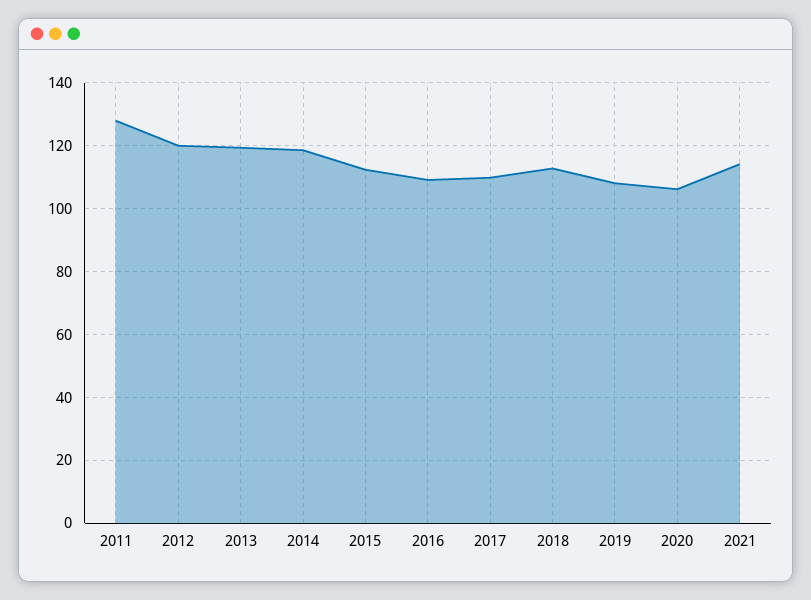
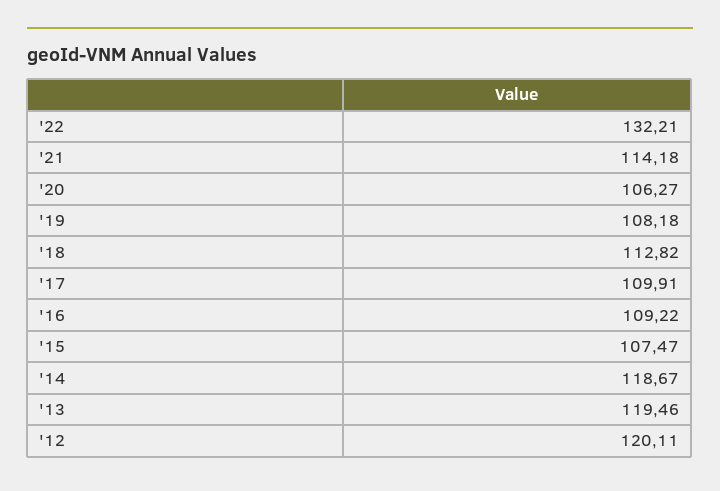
2011: 128 -> none
2015: 112 -> 107.47
'22: none -> 132.21

